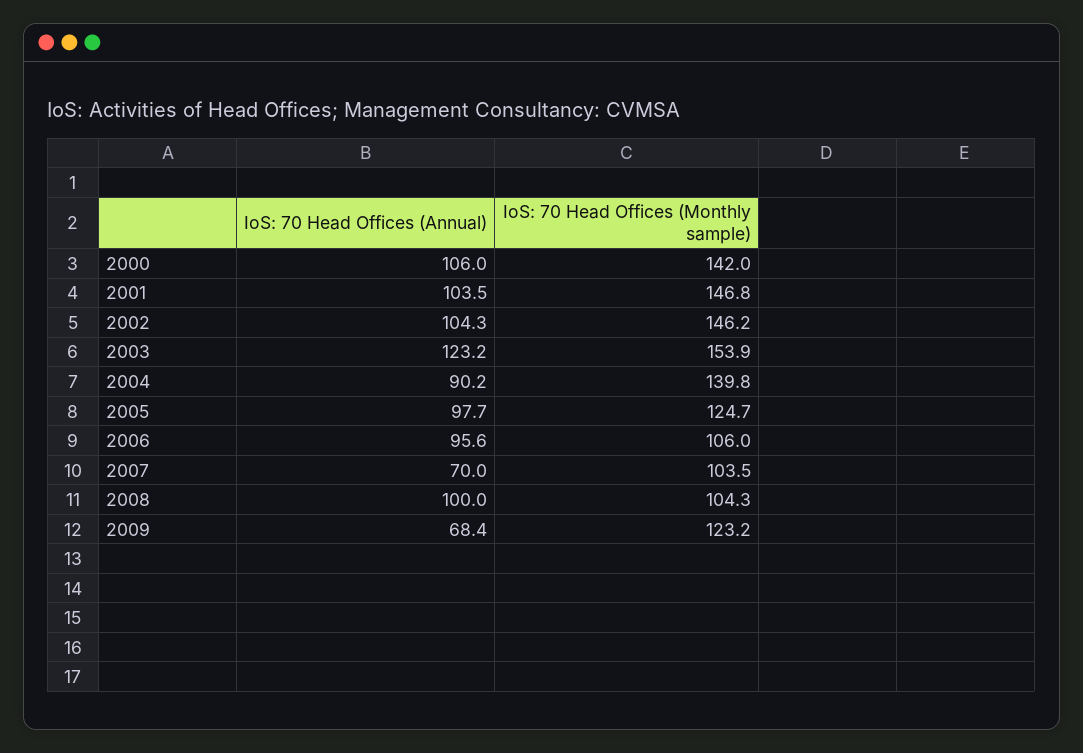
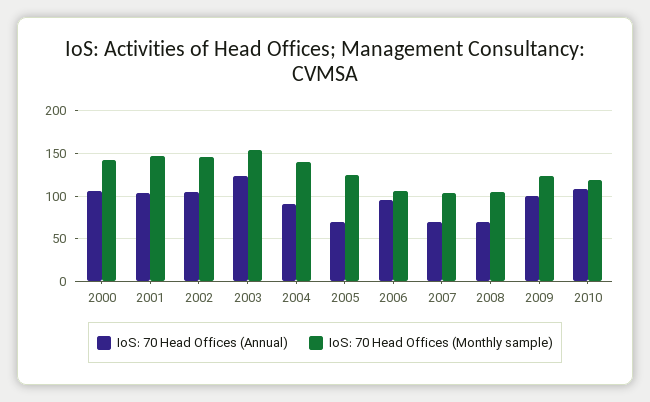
IoS: 70 Head Offices (Annual), 2005: 97.7 -> 70
IoS: 70 Head Offices (Annual), 2008: 100 -> 70
IoS: 70 Head Offices (Annual), 2009: 68.4 -> 100
IoS: 70 Head Offices (Annual), 2010: none -> 110
IoS: 70 Head Offices (Monthly sample), 2010: none -> 120

